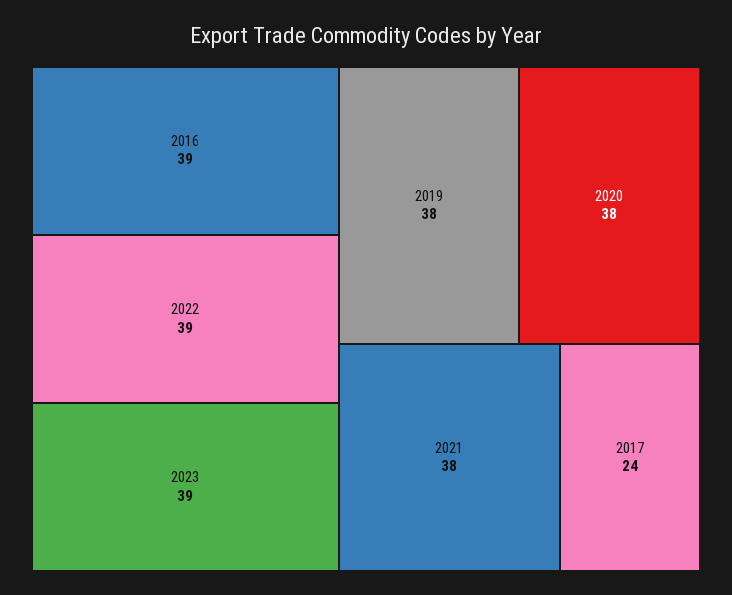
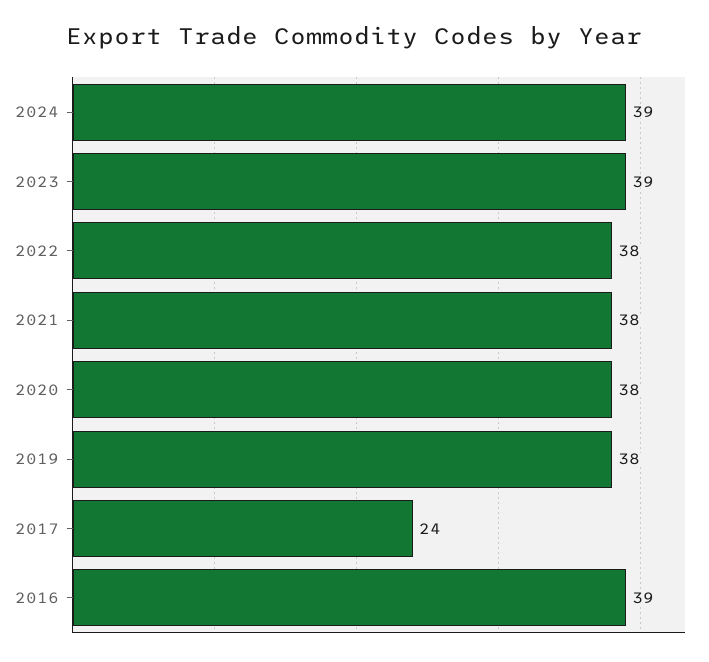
2022: 39 -> 38
2024: none -> 39

